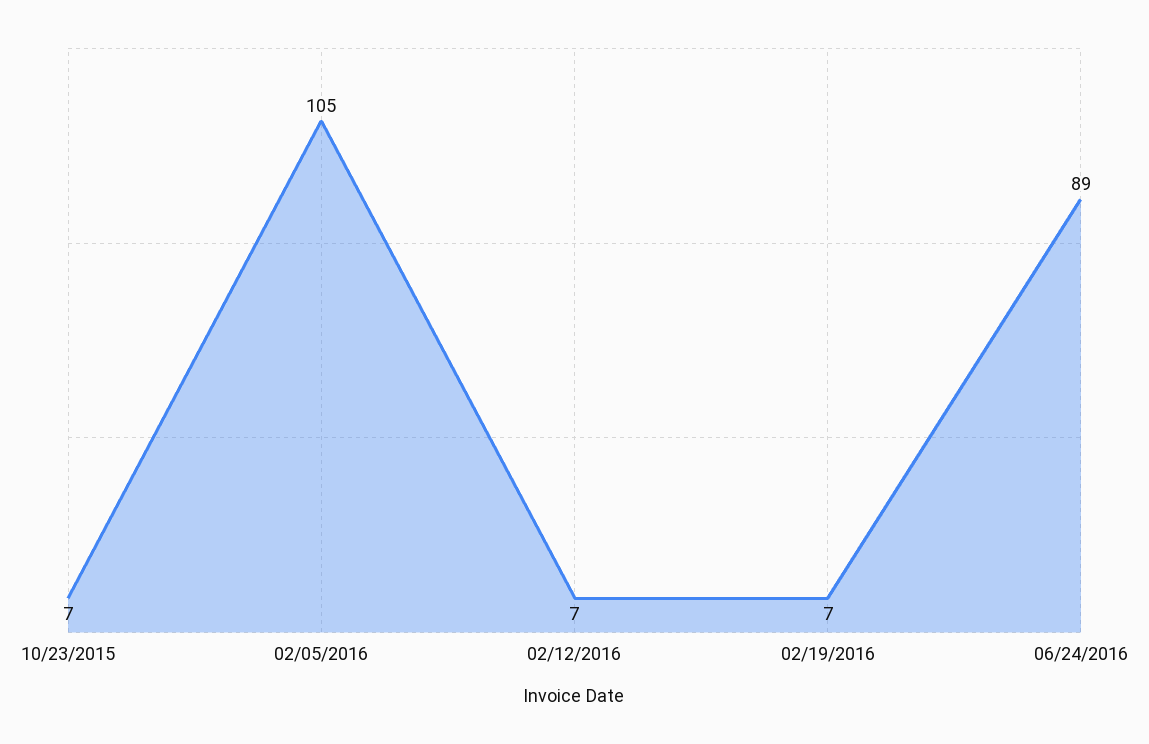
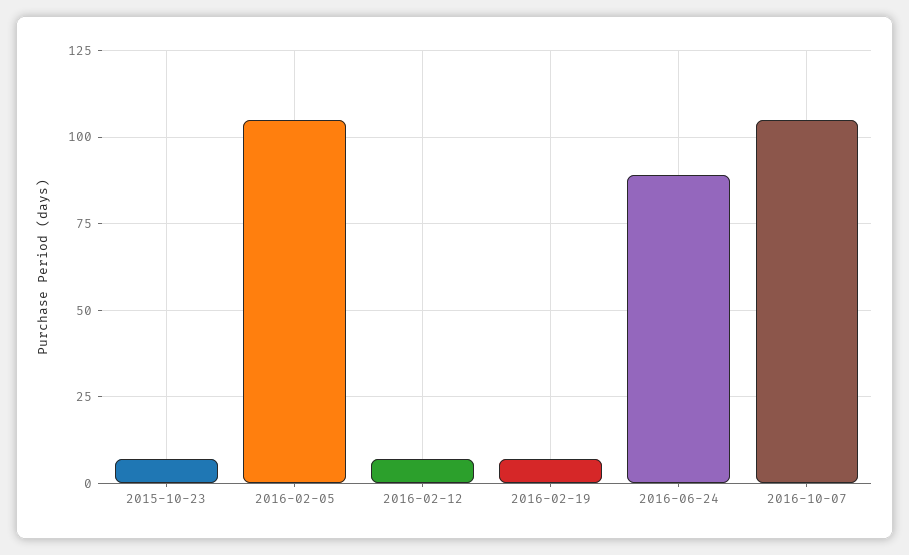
2016-10-07: none -> 105

